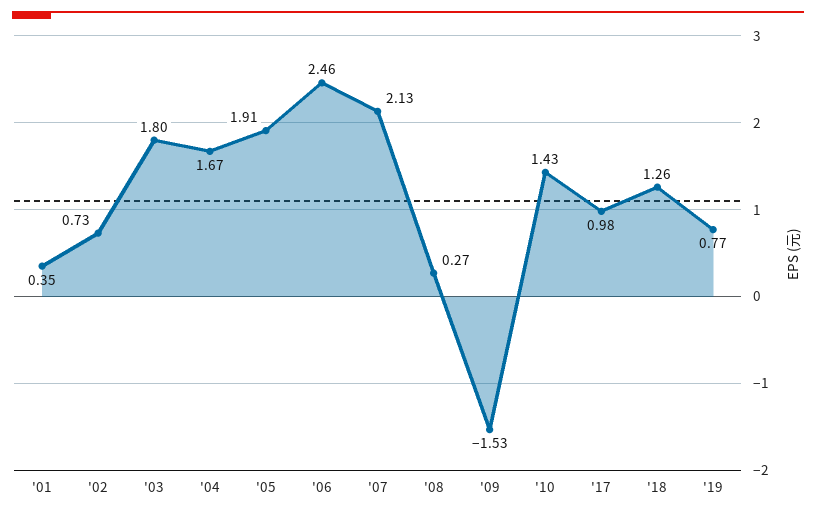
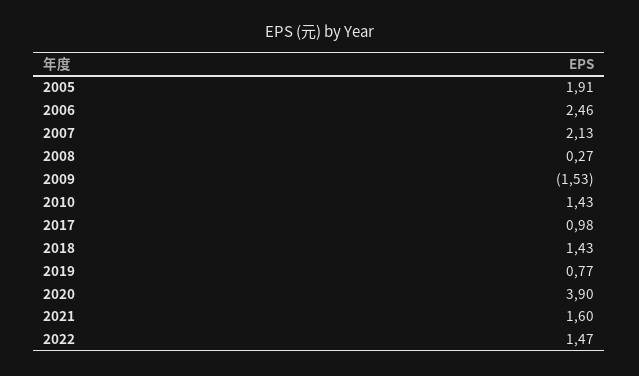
'01: 0.35 -> none
'02: 0.73 -> none
'03: 1.8 -> none
'04: 1.67 -> none
'18: 1.26 -> 1.43
2020: none -> 3.9
2021: none -> 1.6
2022: none -> 1.47

